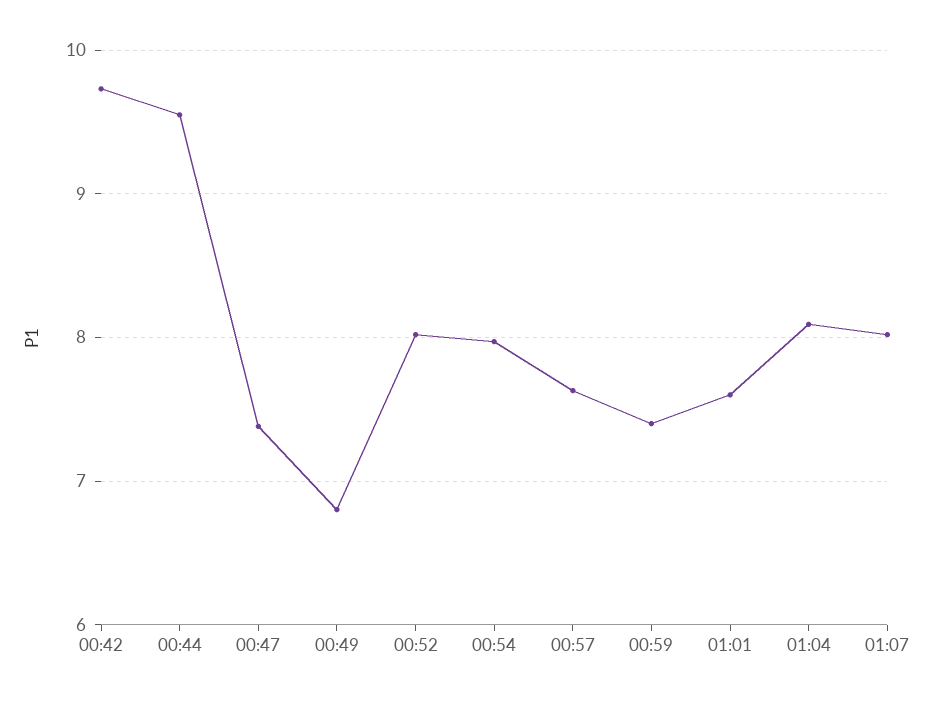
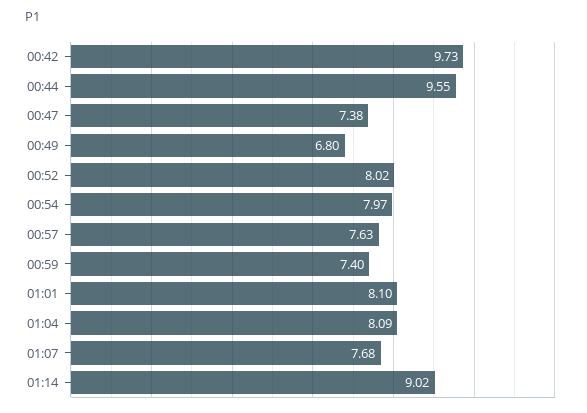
01:01: 7.6 -> 8.1
01:07: 8 -> 7.68
01:14: none -> 9.02

